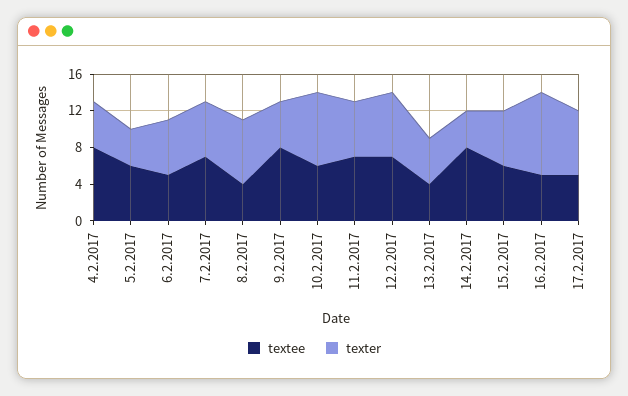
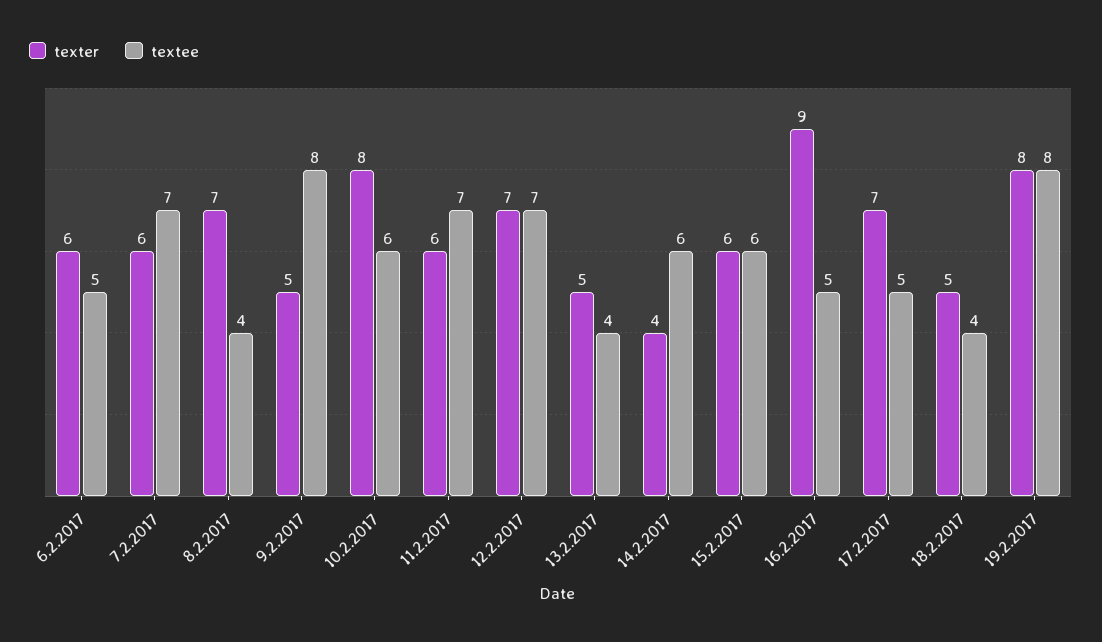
textee, 4.2.2017: 8 -> none
texter, 4.2.2017: 5 -> none
textee, 5.2.2017: 6 -> none
texter, 5.2.2017: 4 -> none
textee, 14.2.2017: 8 -> 6
texter, 18.2.2017: none -> 5
textee, 18.2.2017: none -> 4
texter, 19.2.2017: none -> 8
textee, 19.2.2017: none -> 8

